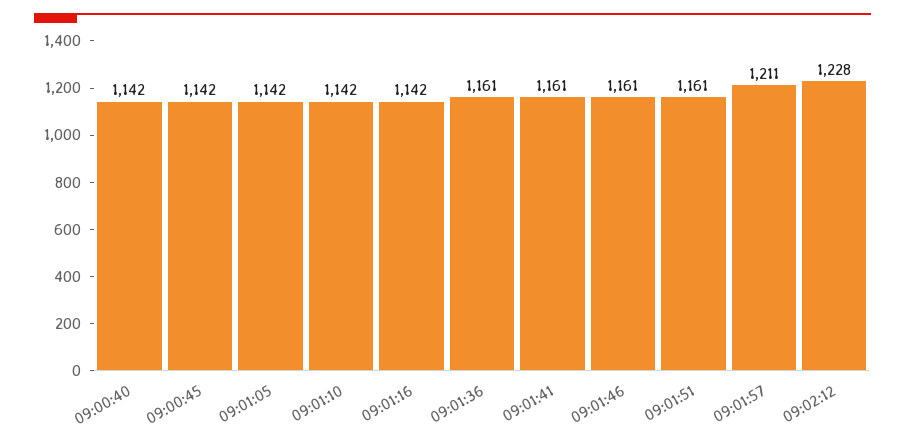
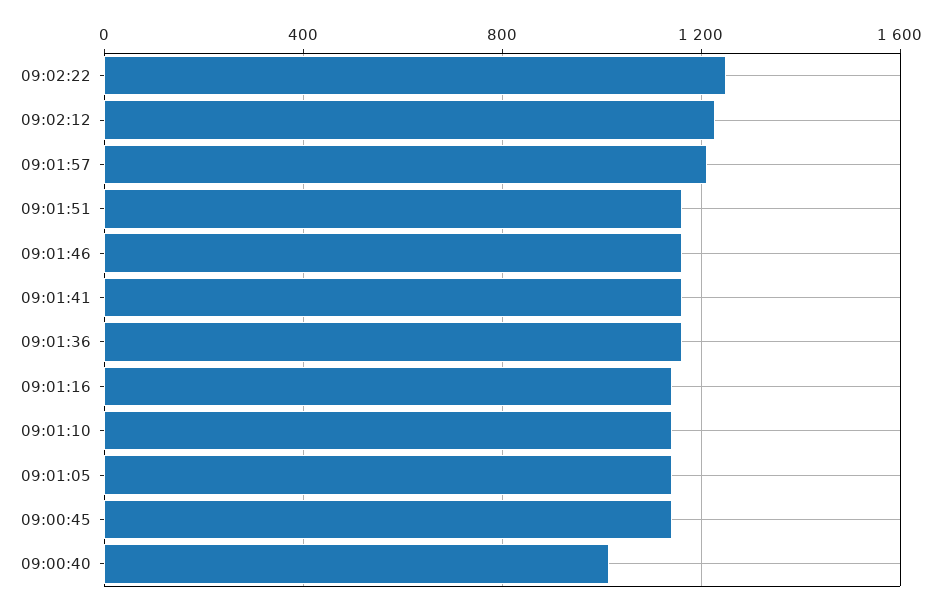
09:00:40: 1142 -> 1000
09:02:22: none -> 1250

